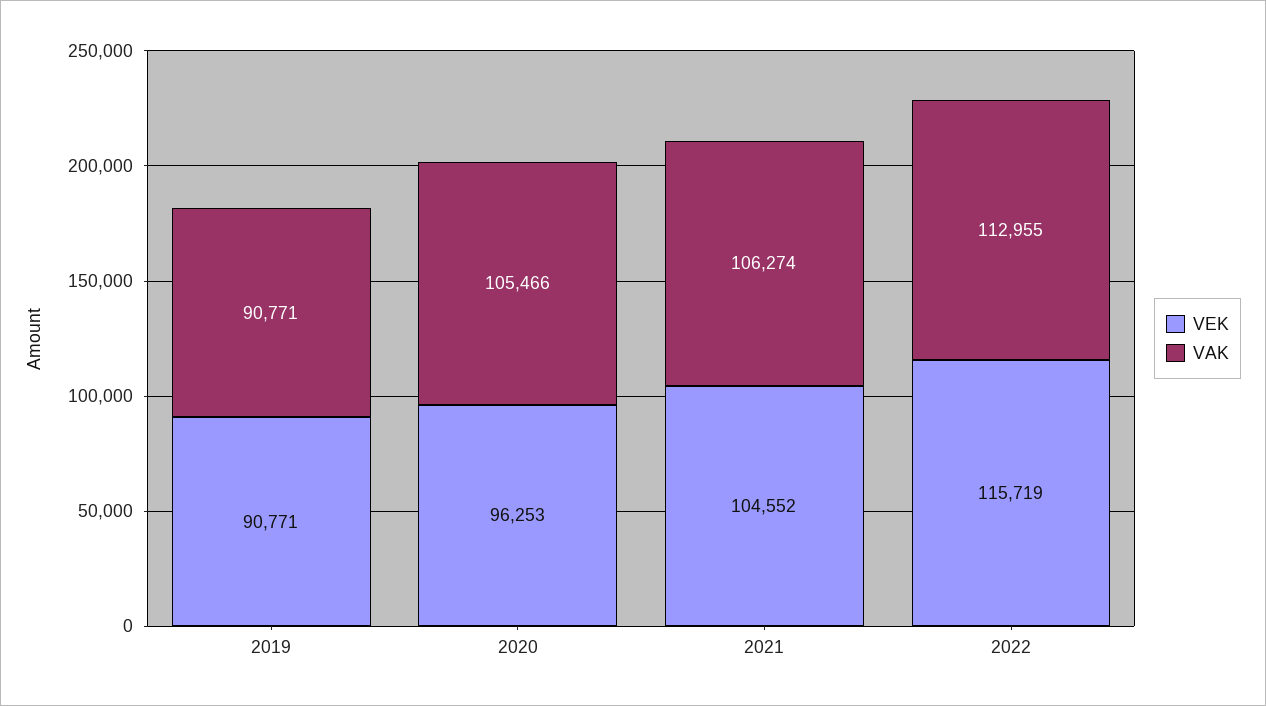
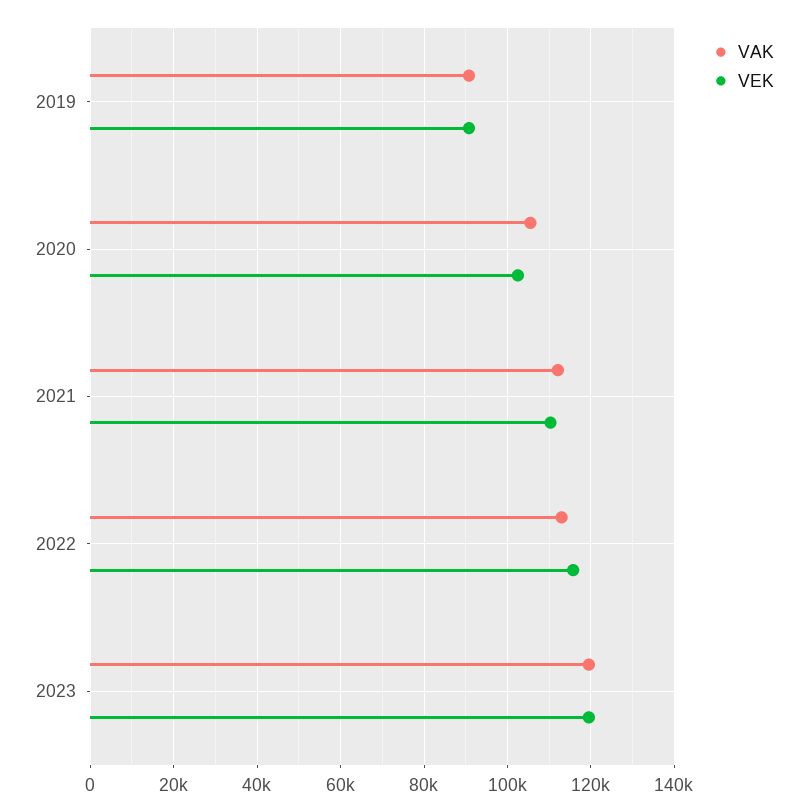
VEK, 2020: 96253 -> 102000
VEK, 2021: 104552 -> 110000
VAK, 2021: 106274 -> 112000
VAK, 2023: none -> 120000
VEK, 2023: none -> 120000

